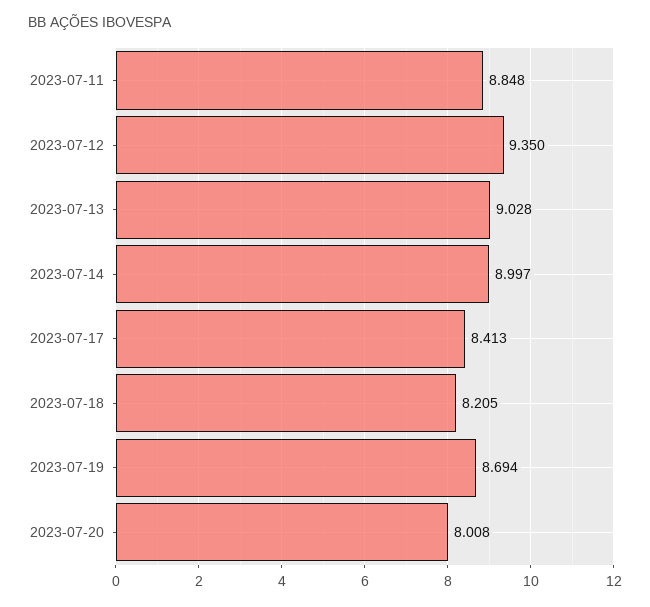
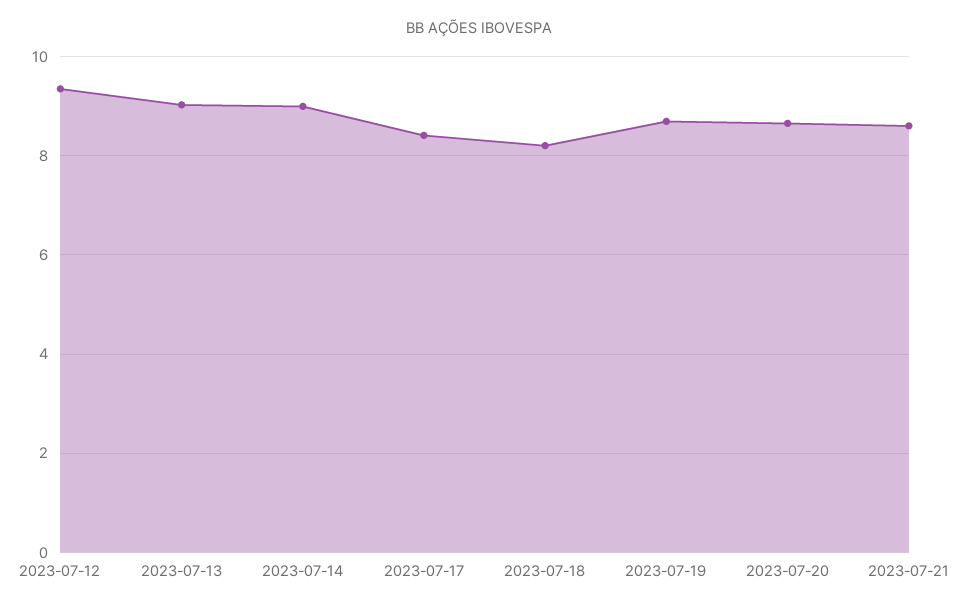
2023-07-11: 8.848 -> none
2023-07-20: 8.008 -> 8.6
2023-07-21: none -> 8.6

